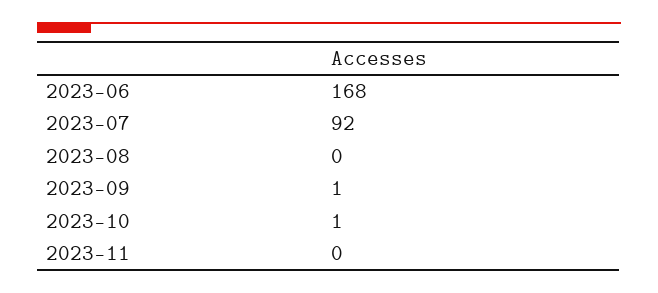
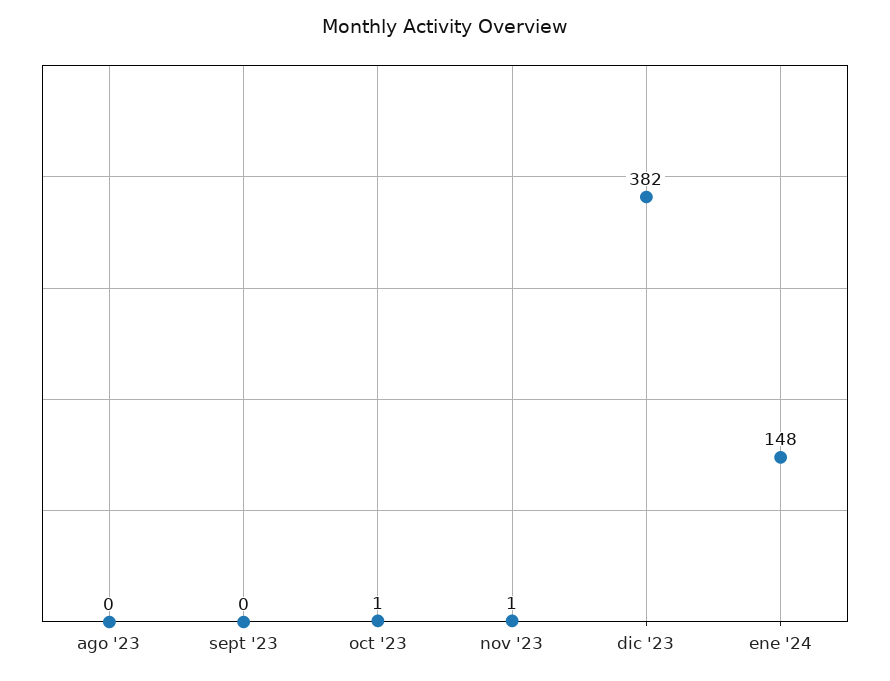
2023-06: 168 -> none
2023-07: 92 -> none
2023-09: 1 -> 0
2023-11: 0 -> 1
dic '23: none -> 382
ene '24: none -> 148

